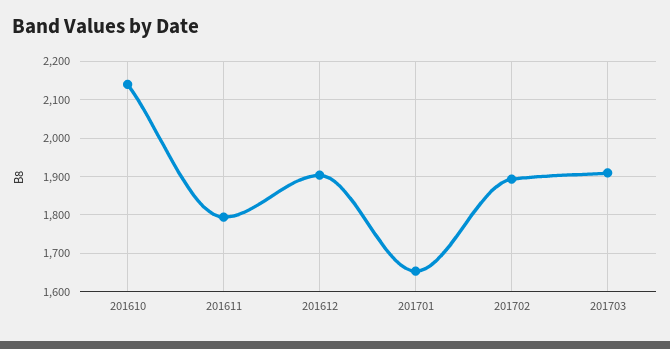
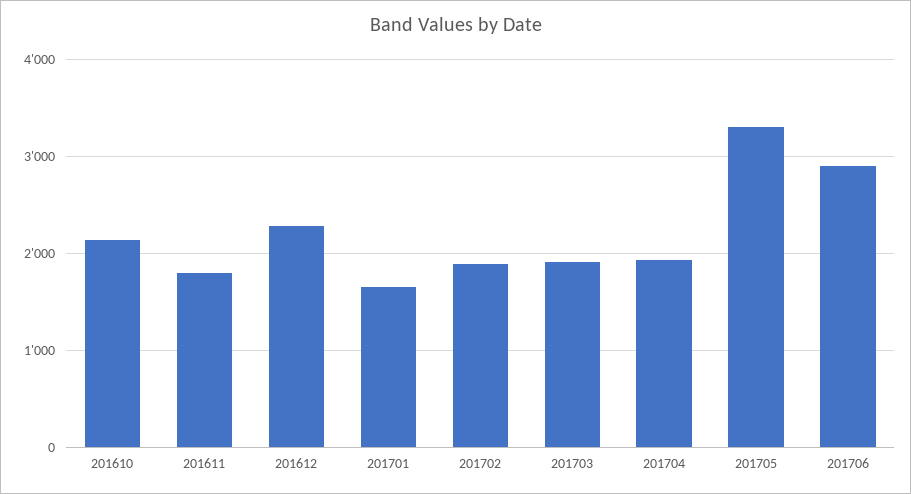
201612: 1900 -> 2300
201704: none -> 1900
201705: none -> 3300
201706: none -> 2900

